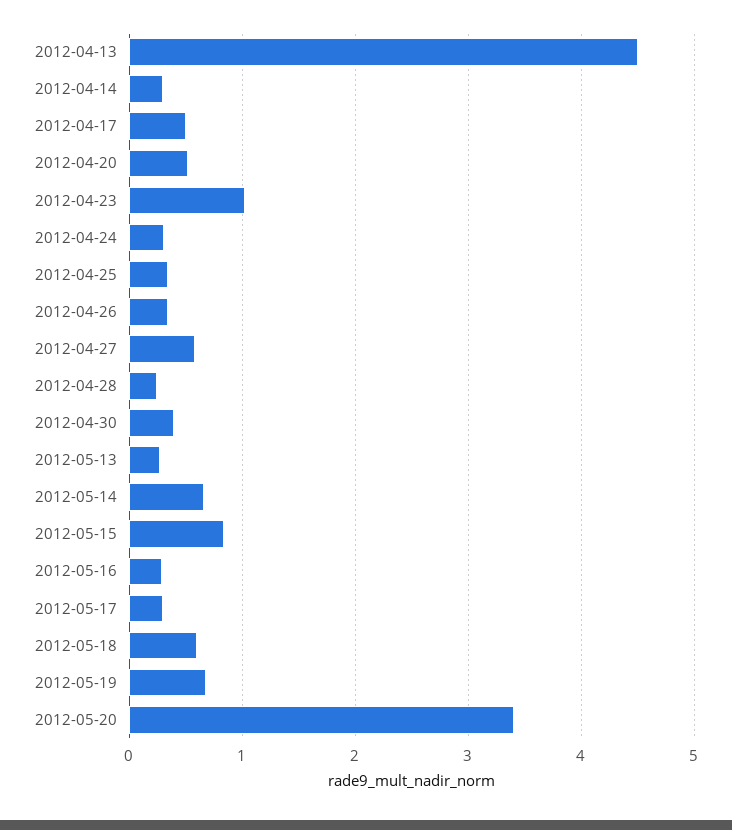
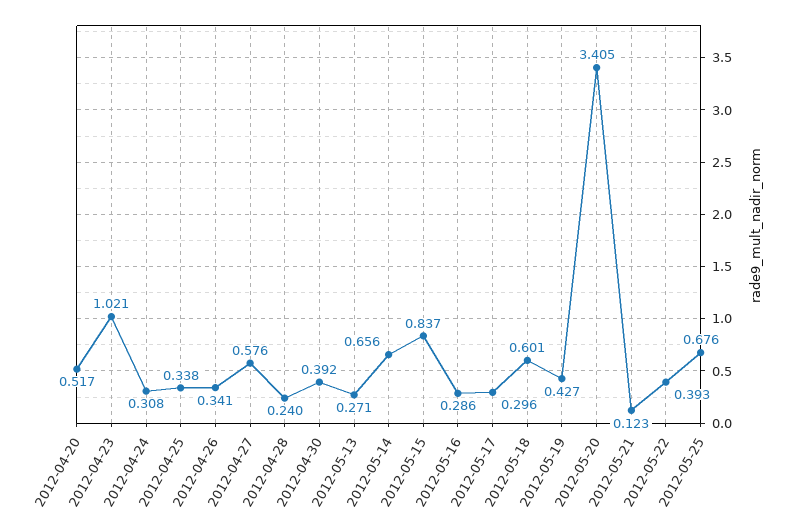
2012-04-13: 4.5 -> none
2012-04-14: 0.3 -> none
2012-04-17: 0.5 -> none
2012-05-19: 0.7 -> 0.427
2012-05-21: none -> 0.123
2012-05-22: none -> 0.393
2012-05-25: none -> 0.676

